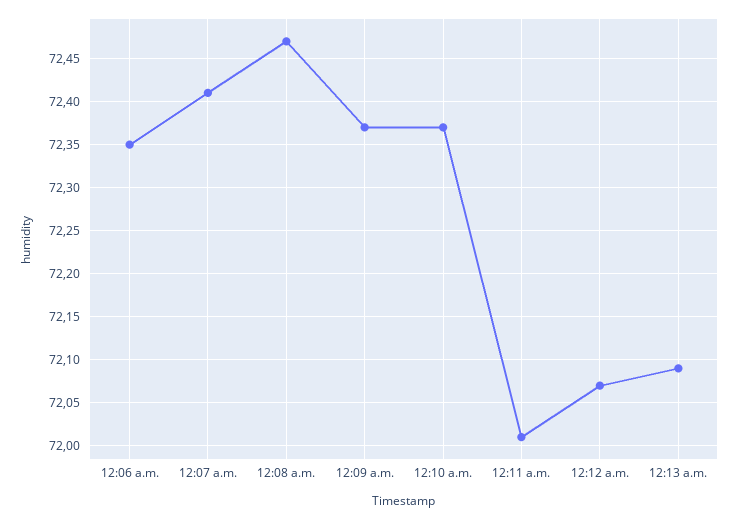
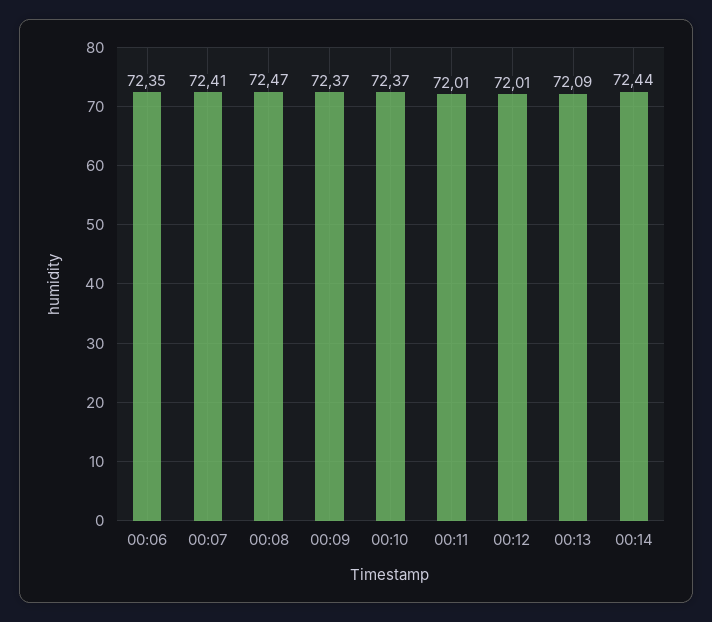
12:12 a.m.: 72.07 -> 72.01
00:14: none -> 72.44

